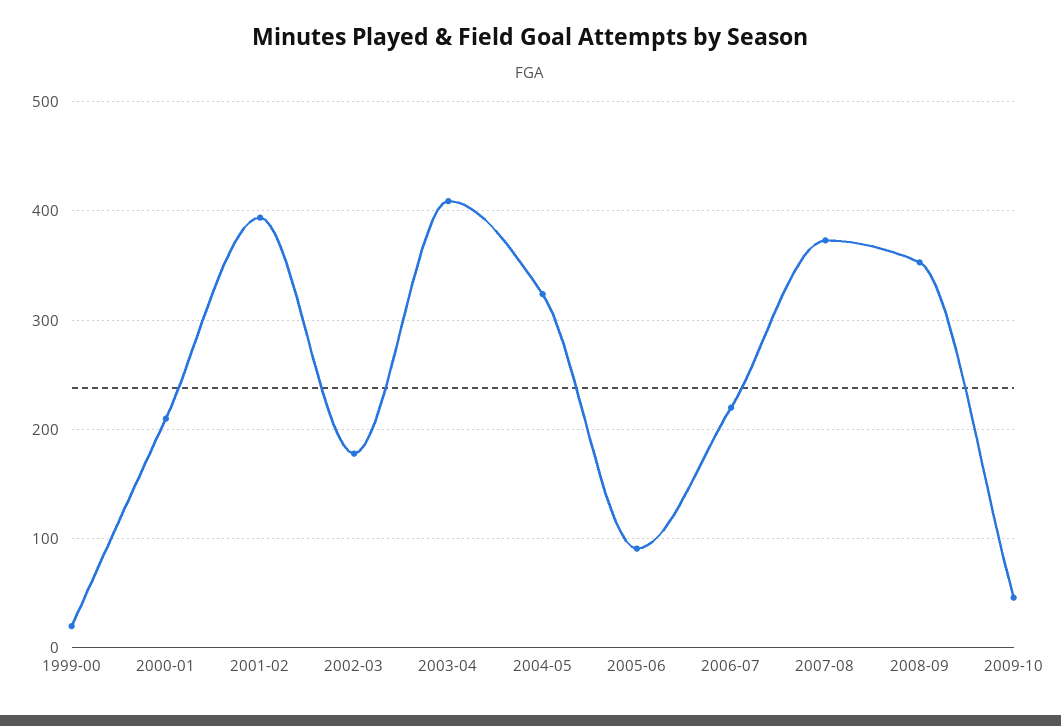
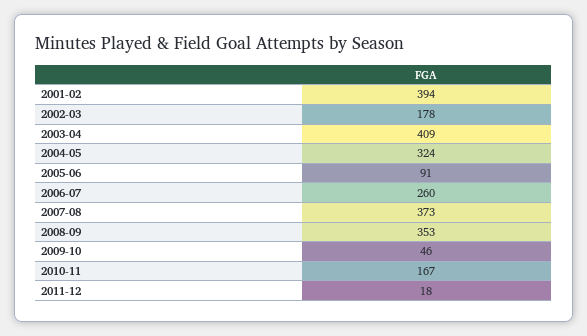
1999-00: 20 -> none
2000-01: 210 -> none
2006-07: 220 -> 260
2010-11: none -> 167
2011-12: none -> 18

